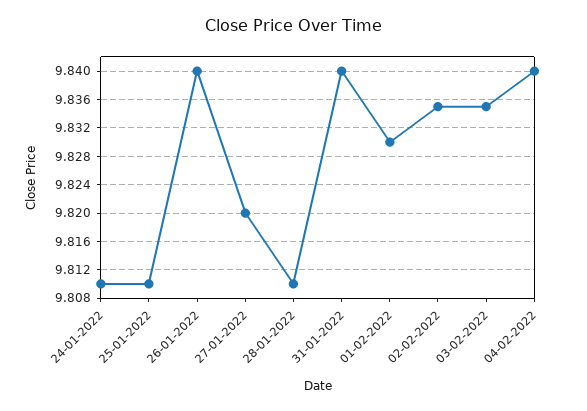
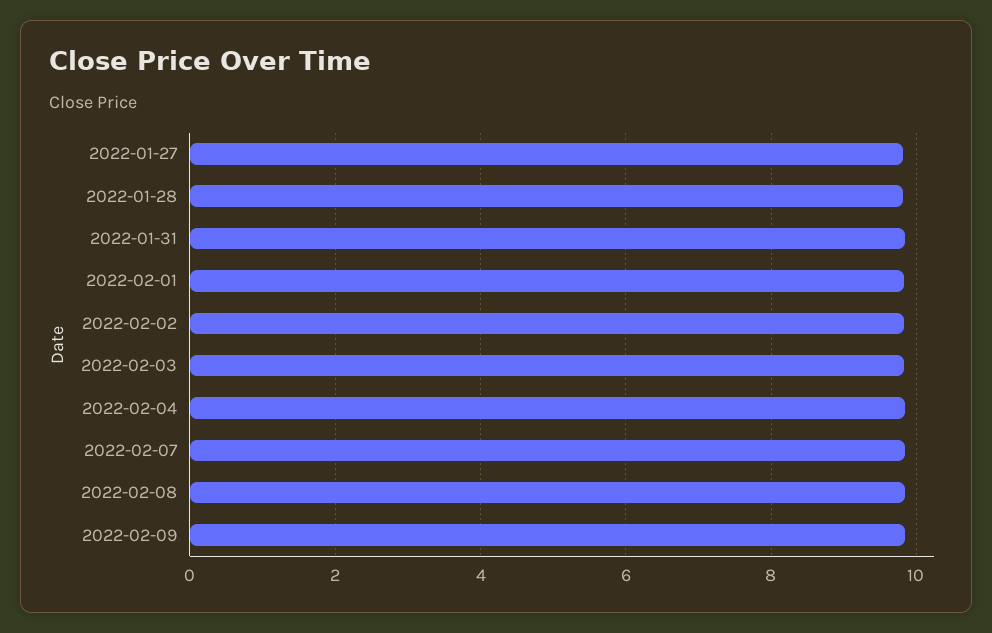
24-01-2022: 9.81 -> none
25-01-2022: 9.81 -> none
26-01-2022: 9.84 -> none
2022-02-07: none -> 9.8
2022-02-08: none -> 9.8
2022-02-09: none -> 9.8

